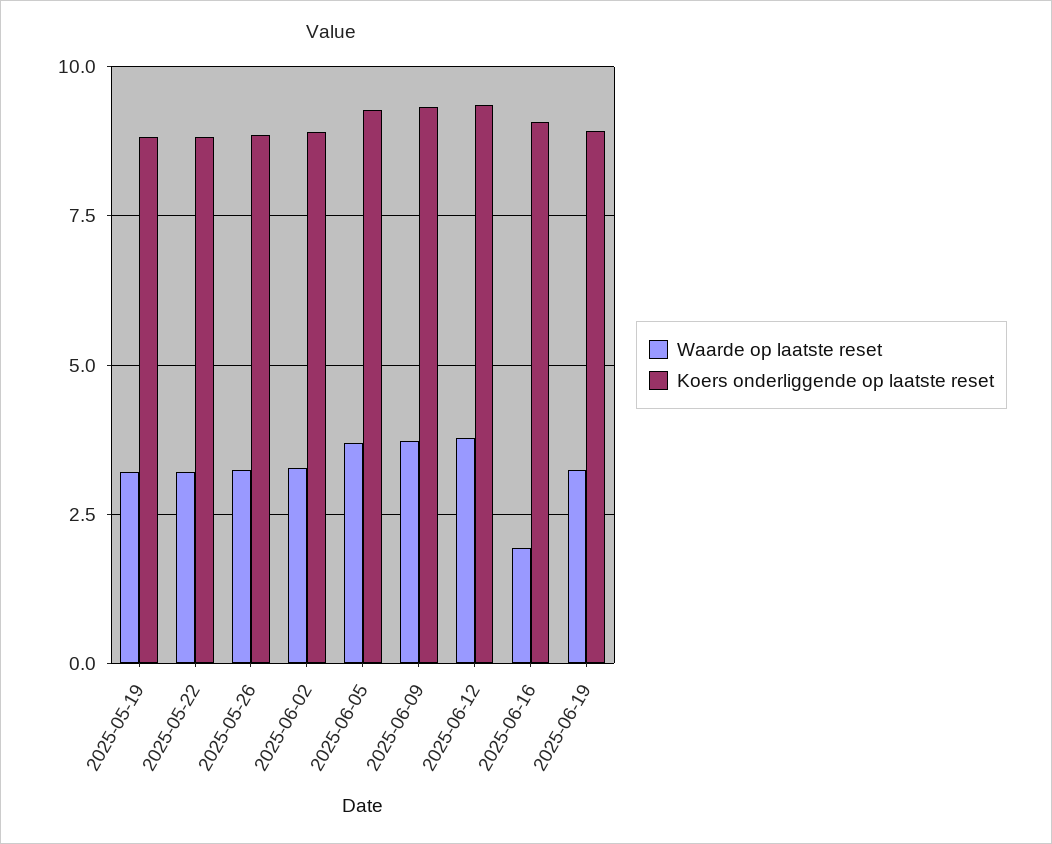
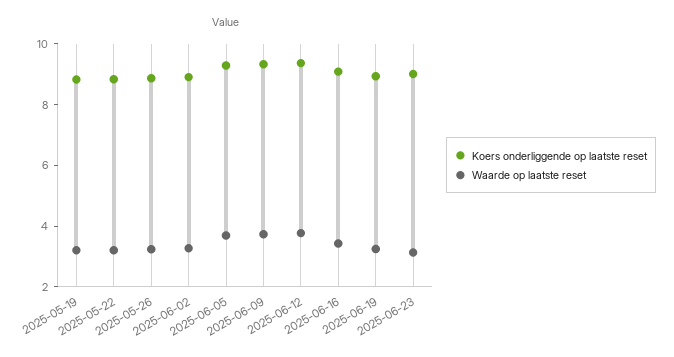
Waarde op laatste reset, 2025-06-16: 2 -> 3.5
Koers onderliggende op laatste reset, 2025-06-23: none -> 9
Waarde op laatste reset, 2025-06-23: none -> 3

